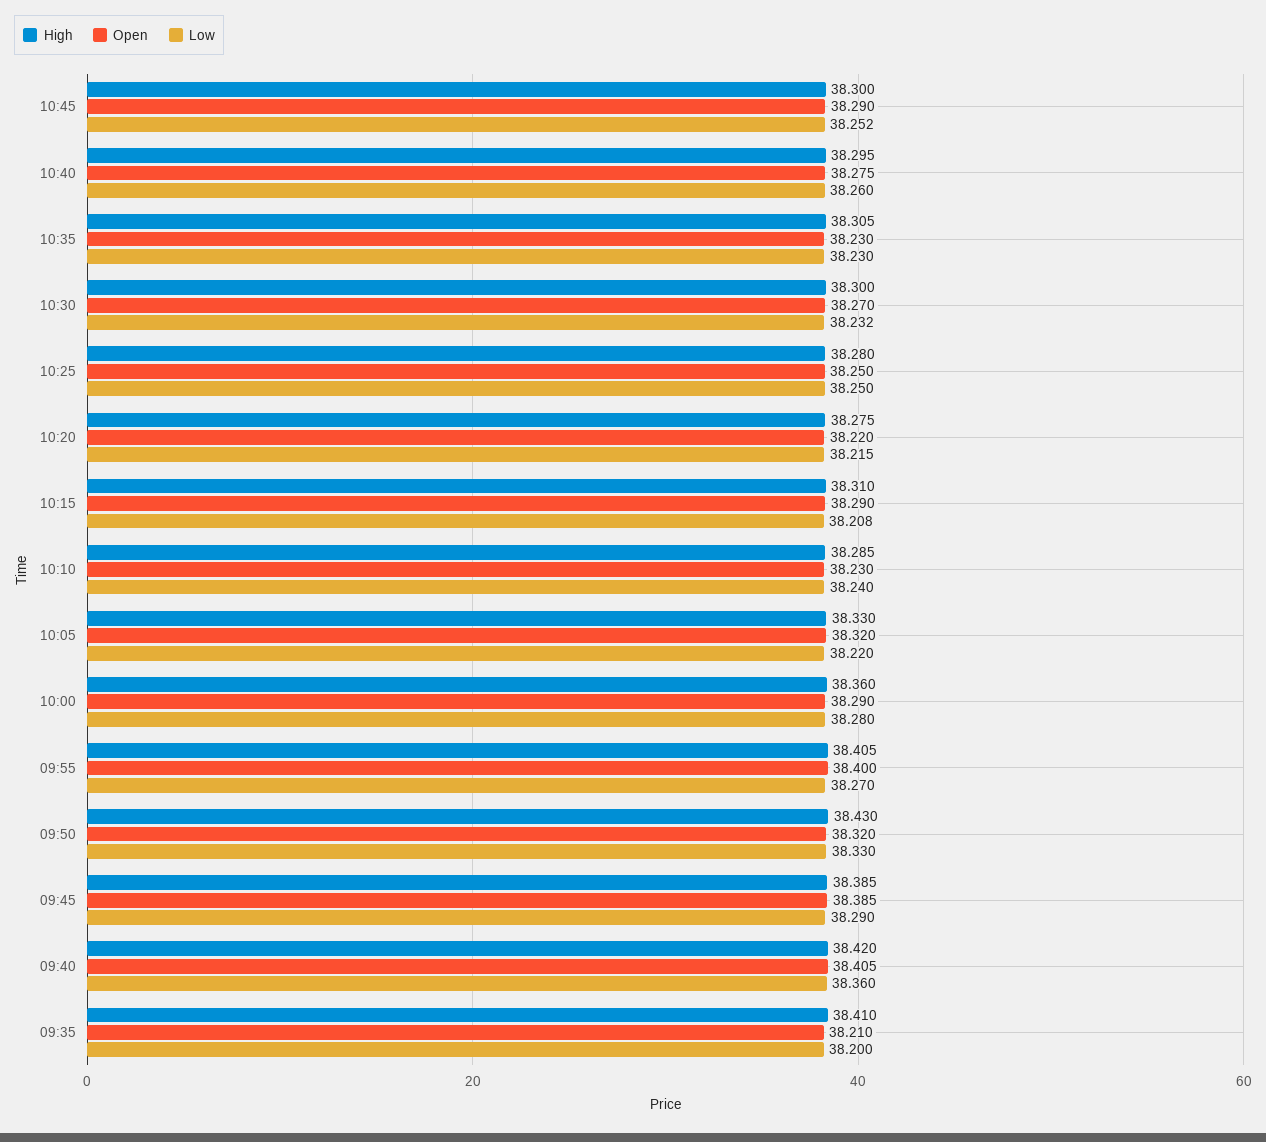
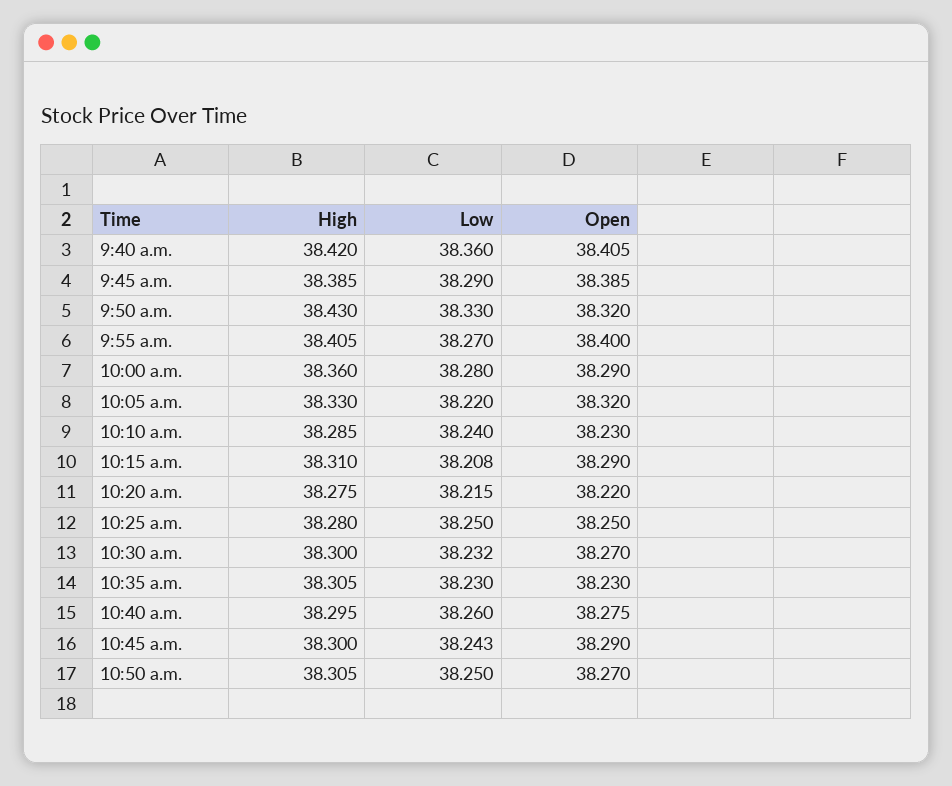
Low, 10:45: 38.252 -> 38.243
High, 09:35: 38.41 -> none
Open, 09:35: 38.21 -> none
Low, 09:35: 38.2 -> none
High, 10:50 a.m.: none -> 38.305
Low, 10:50 a.m.: none -> 38.25
Open, 10:50 a.m.: none -> 38.27

